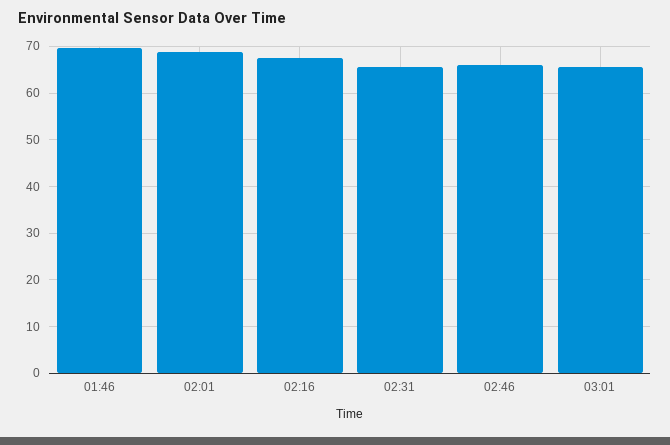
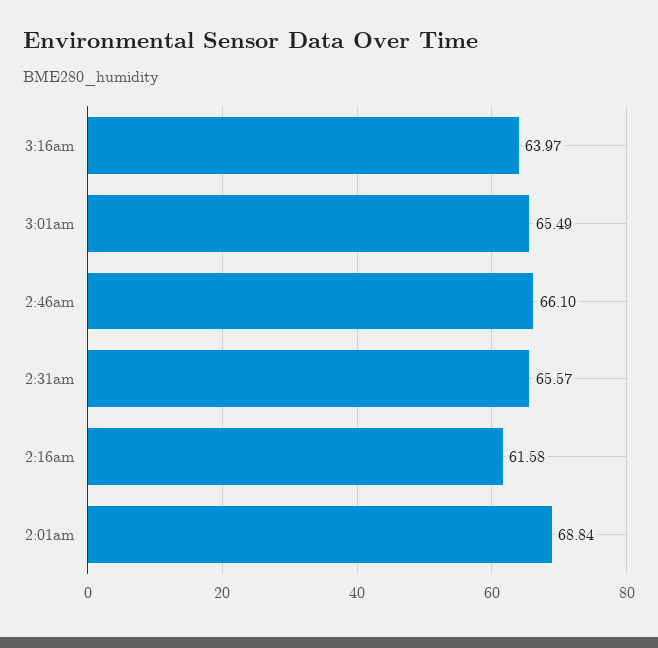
01:46: 70 -> none
02:16: 68 -> 61.58
3:16am: none -> 63.97

